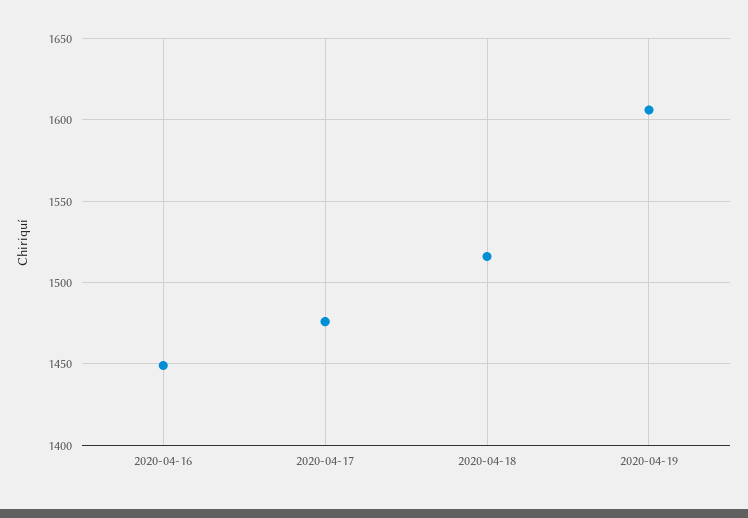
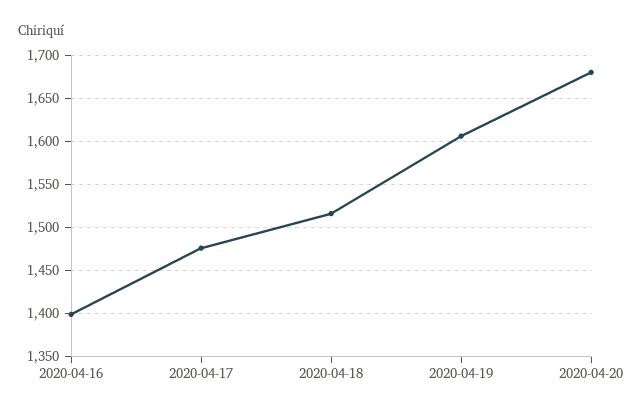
2020-04-16: 1450 -> 1400
2020-04-20: none -> 1680

